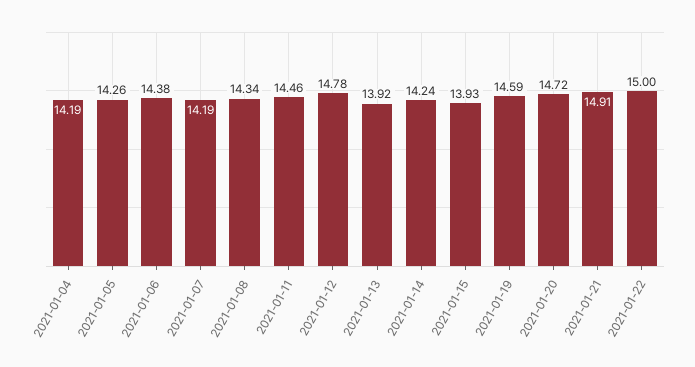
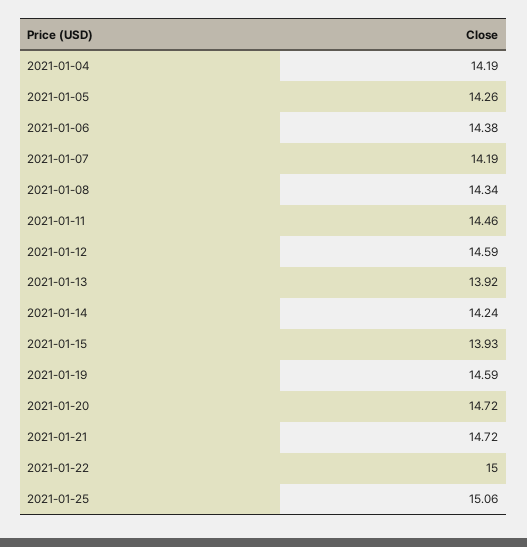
2021-01-12: 14.78 -> 14.59
2021-01-21: 14.91 -> 14.72
2021-01-25: none -> 15.06

